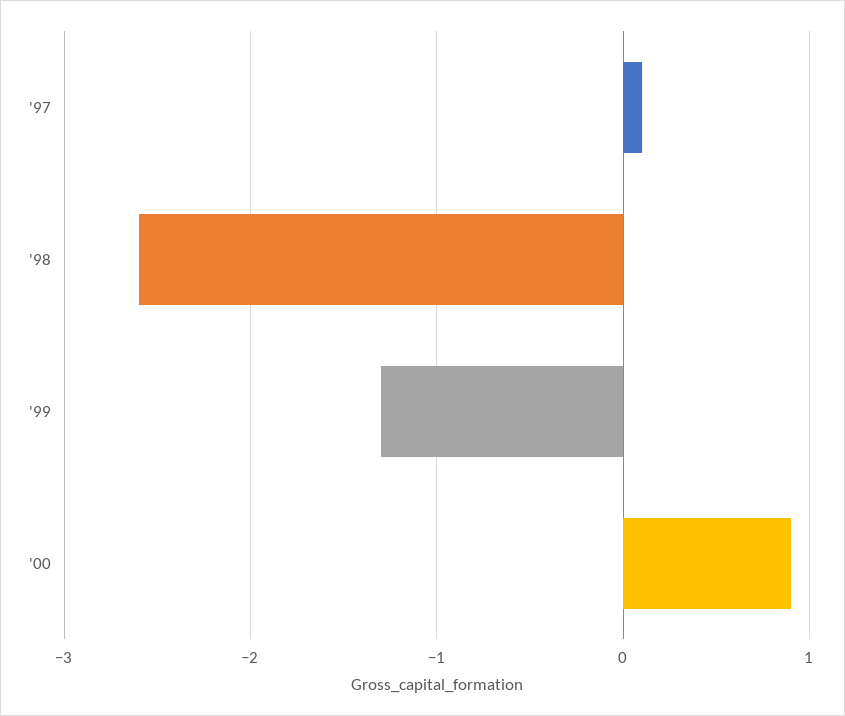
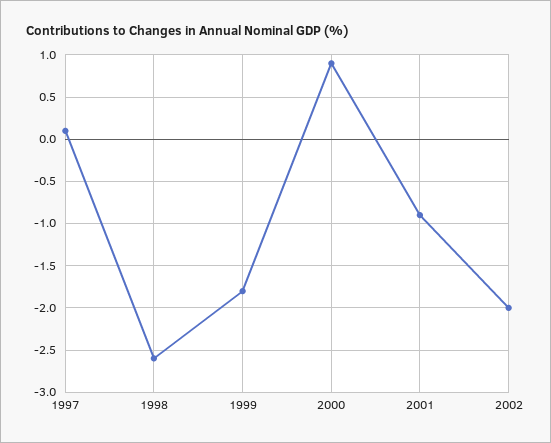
'99: -1.3 -> -1.8
2001: none -> -0.9
2002: none -> -2

